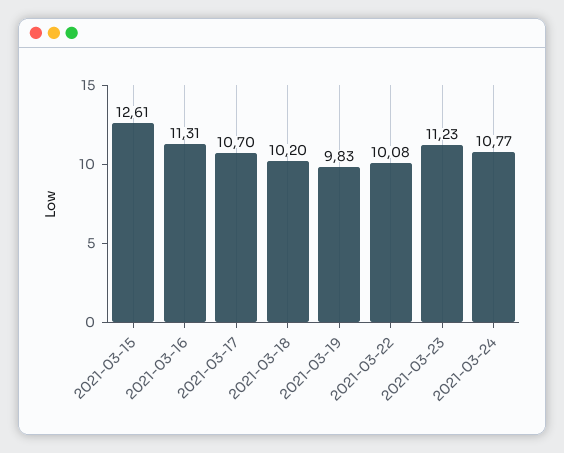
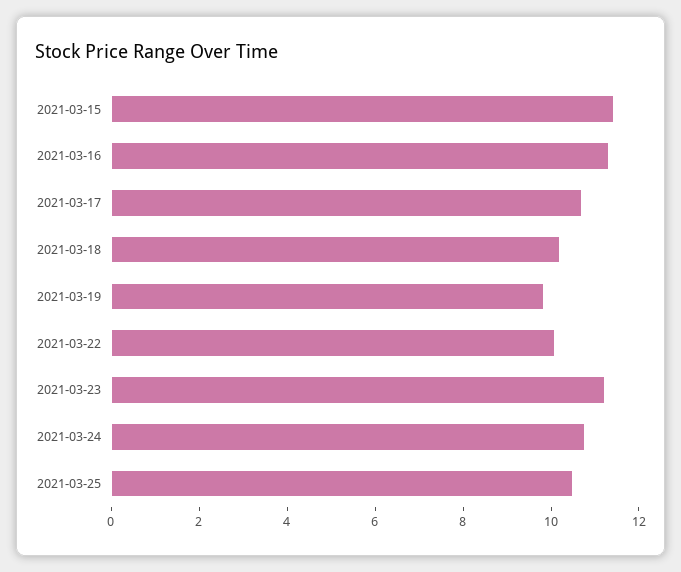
2021-03-15: 12.61 -> 11.5
2021-03-25: none -> 10.5

